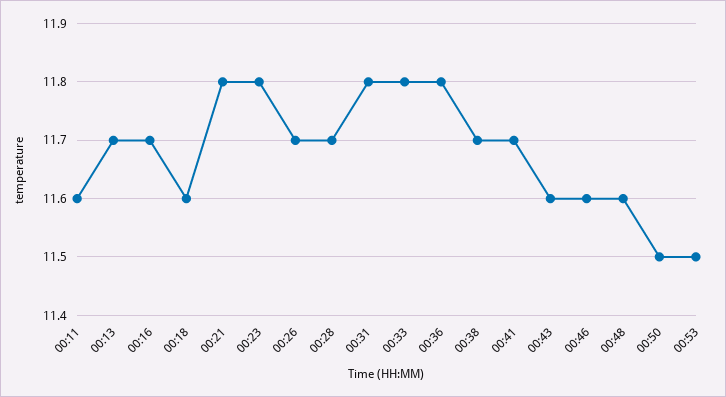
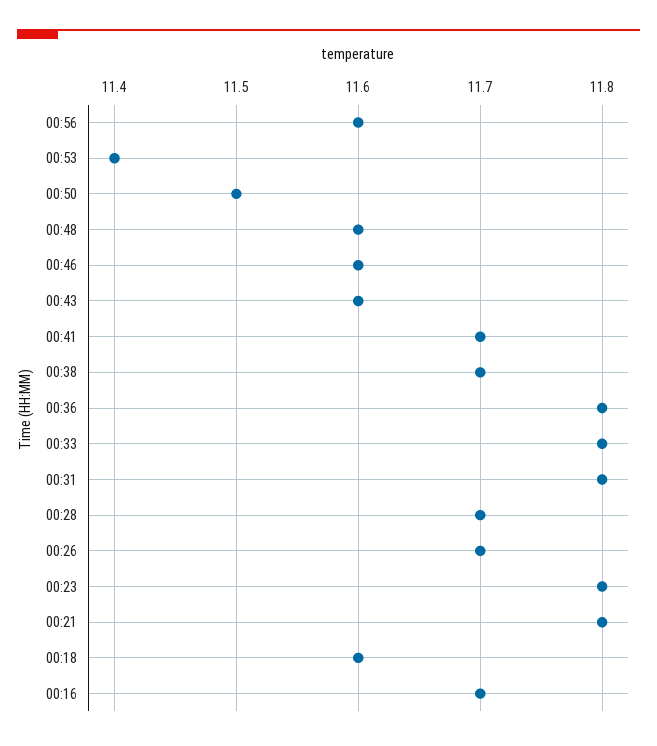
00:11: 11.6 -> none
00:13: 11.7 -> none
00:53: 11.5 -> 11.4
00:56: none -> 11.6

